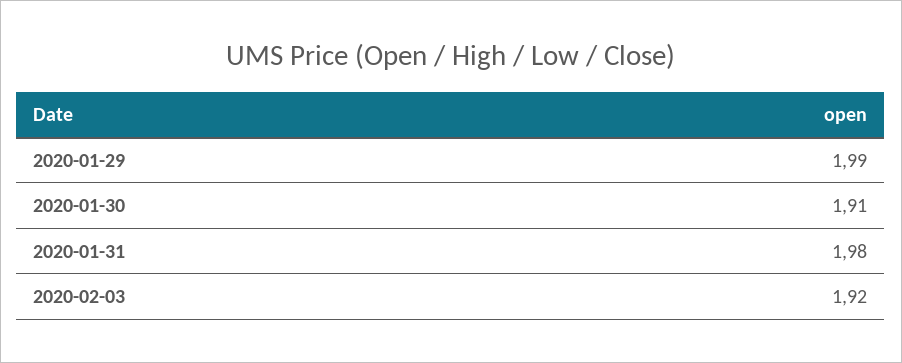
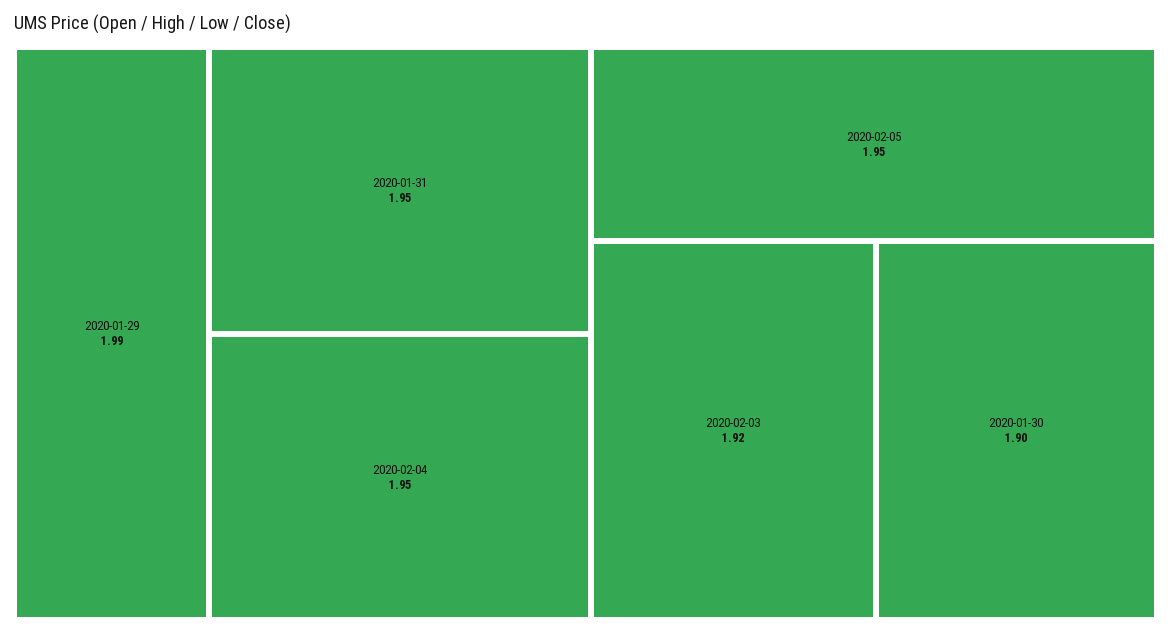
2020-01-30: 1.91 -> 1.9
2020-01-31: 1.98 -> 1.95
2020-02-04: none -> 1.95
2020-02-05: none -> 1.95

